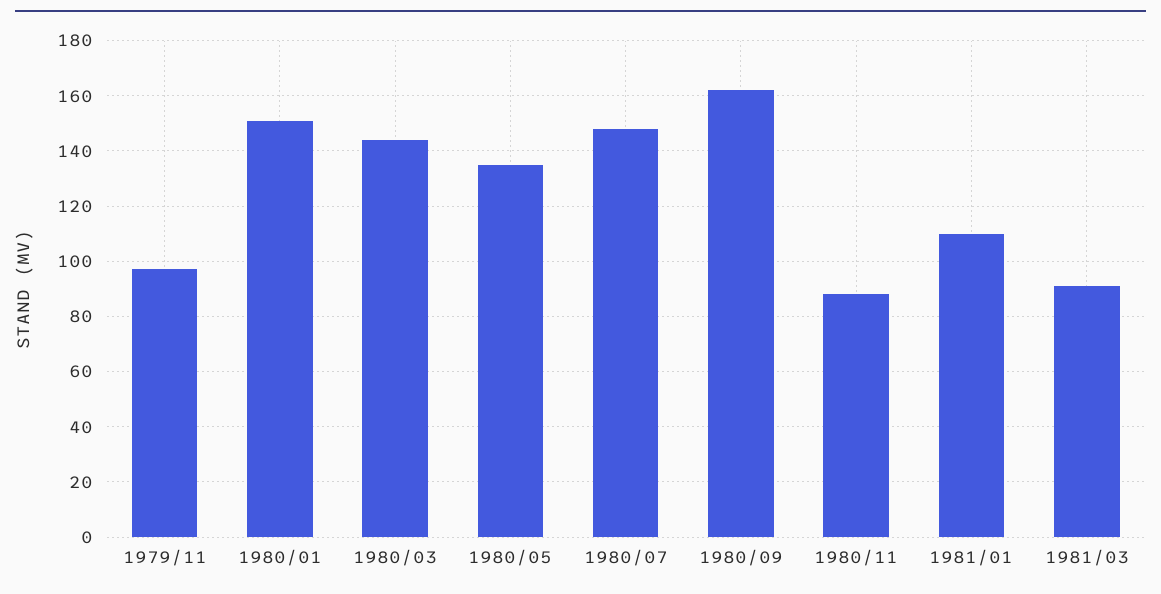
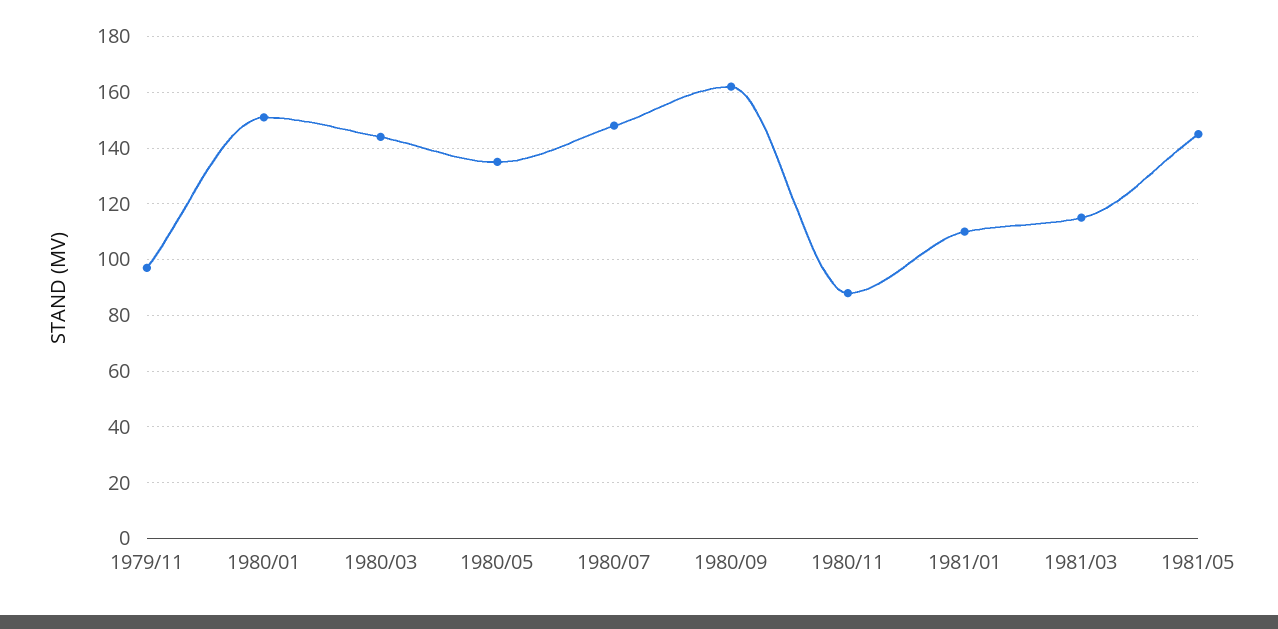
1981/03: 90 -> 115
1981/05: none -> 145

